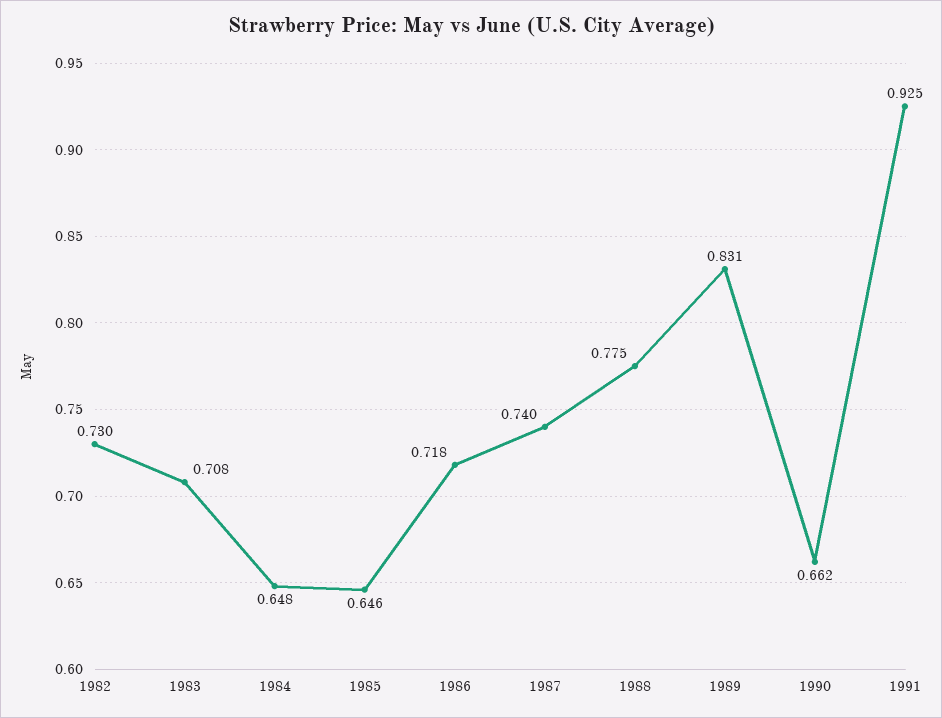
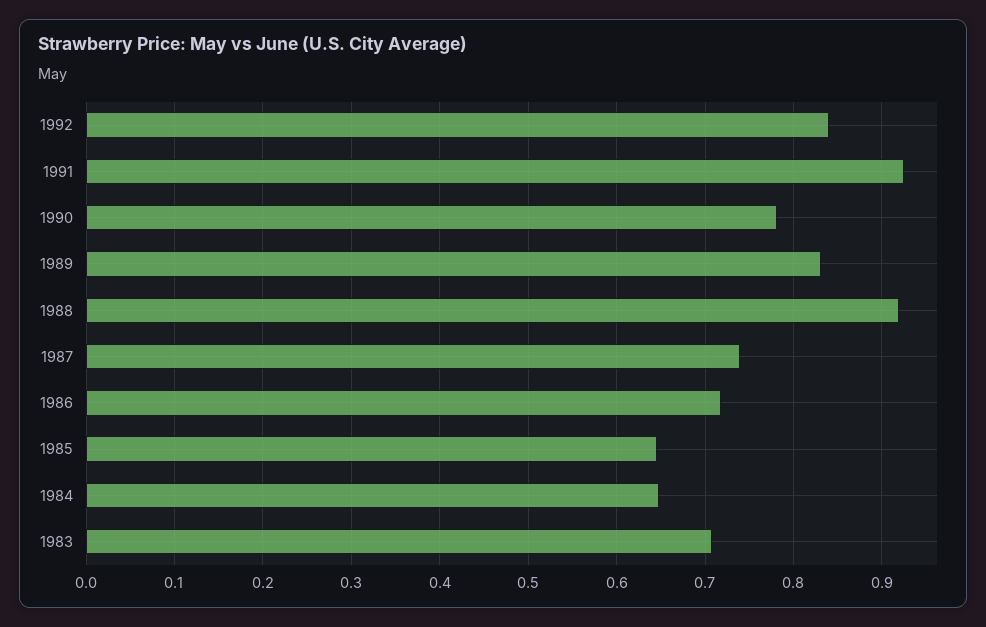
1982: 0.73 -> none
1988: 0.775 -> 0.92
1990: 0.662 -> 0.78
1992: none -> 0.84

